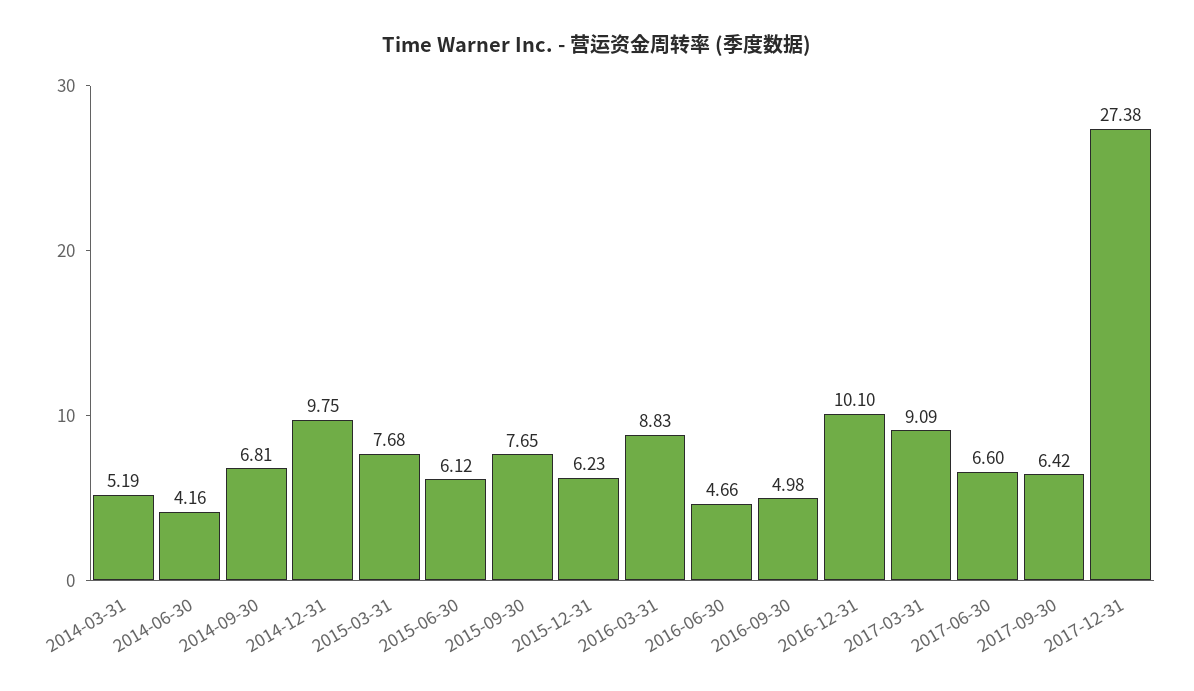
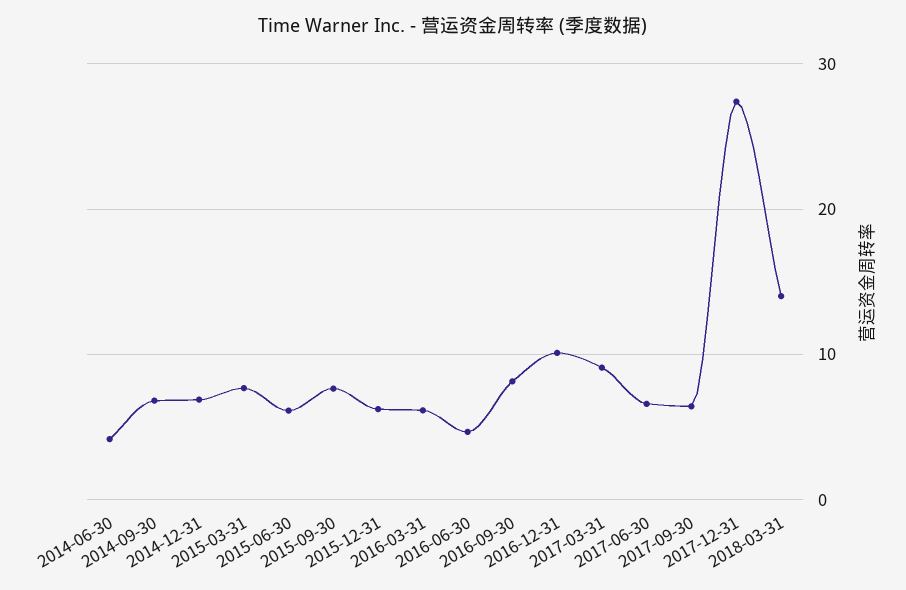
2014-03-31: 5.19 -> none
2014-12-31: 9.75 -> 7
2016-03-31: 8.83 -> 6
2016-09-30: 4.98 -> 8
2018-03-31: none -> 14

